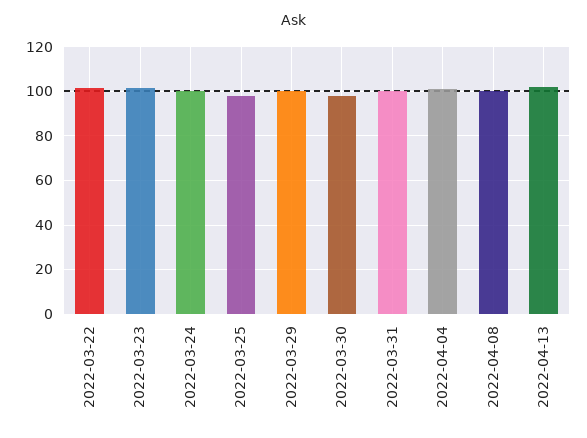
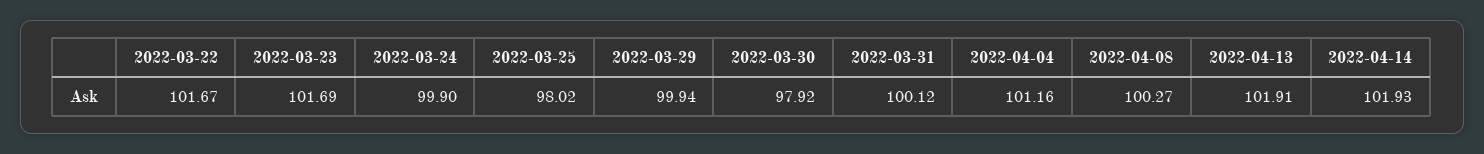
2022-04-14: none -> 101.93

